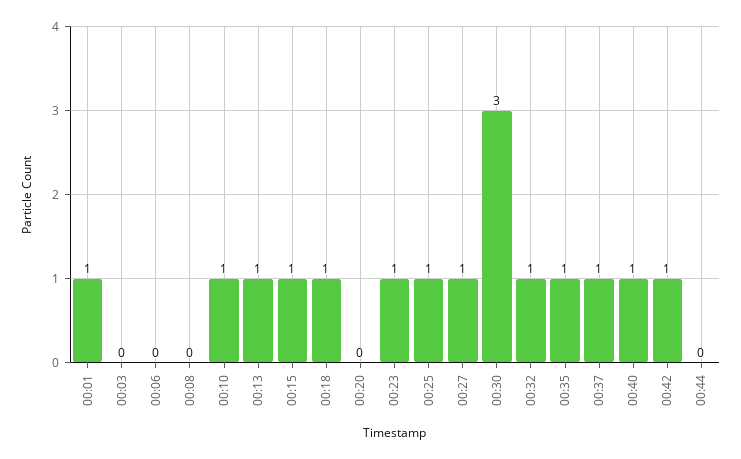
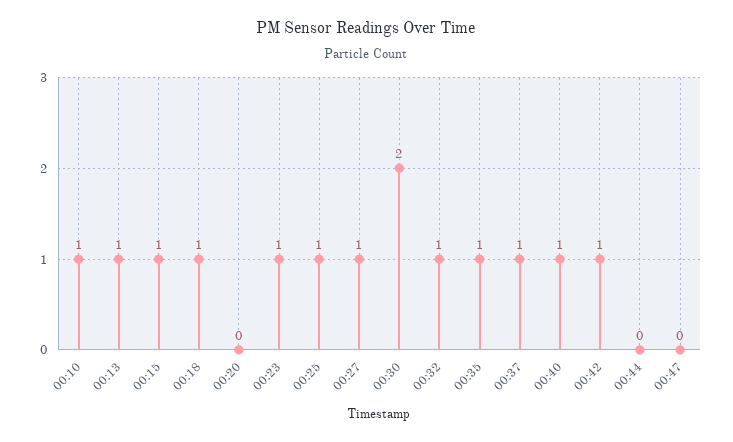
00:01: 1 -> none
00:03: 0 -> none
00:06: 0 -> none
00:08: 0 -> none
00:30: 3 -> 2
00:47: none -> 0

